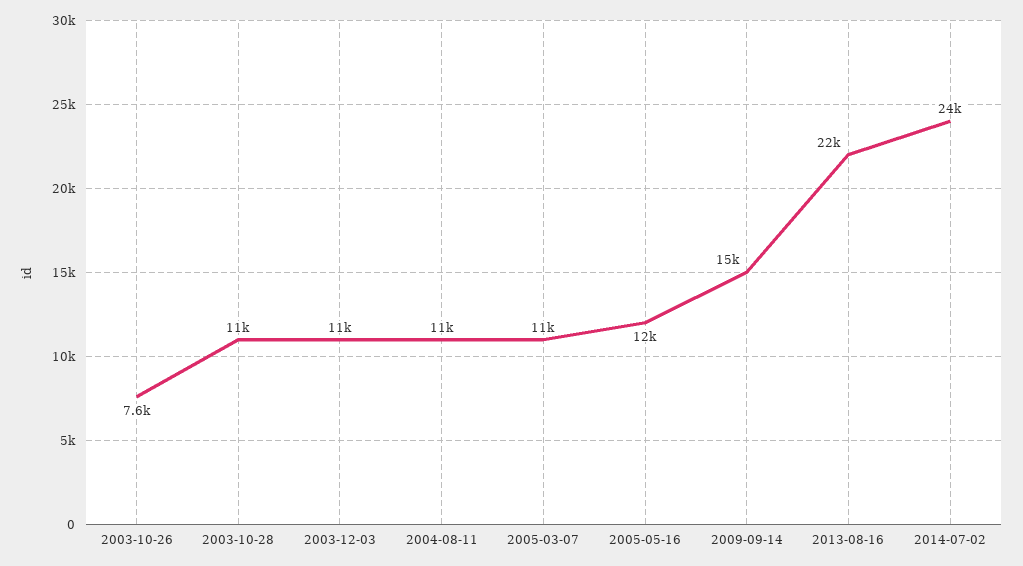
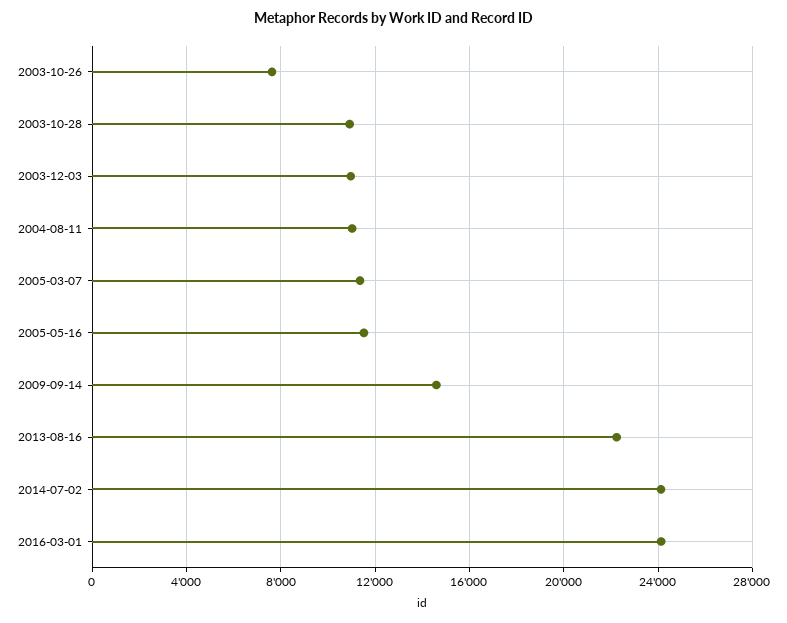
2016-03-01: none -> 24000

